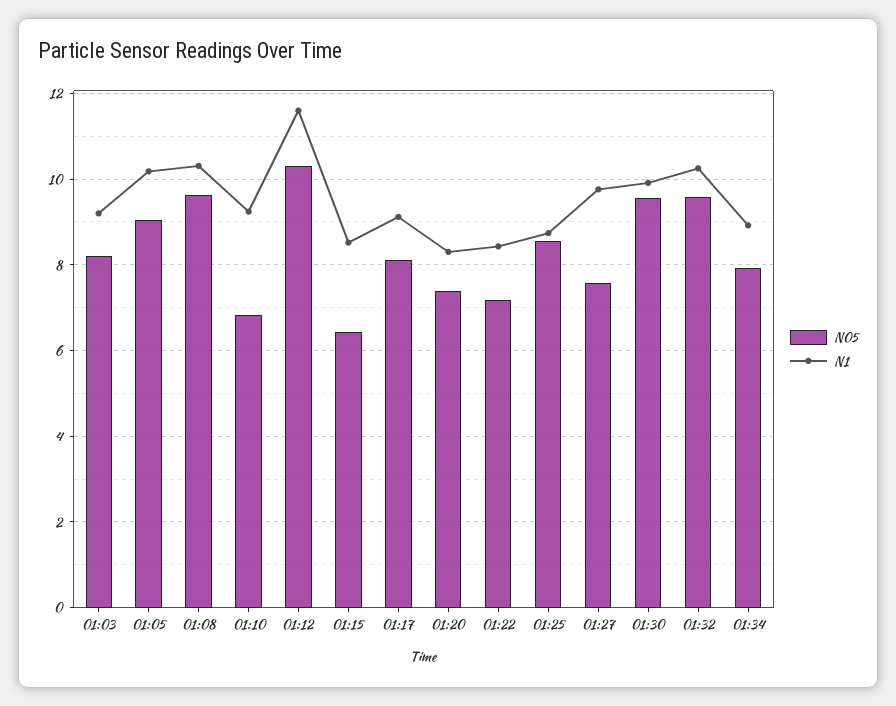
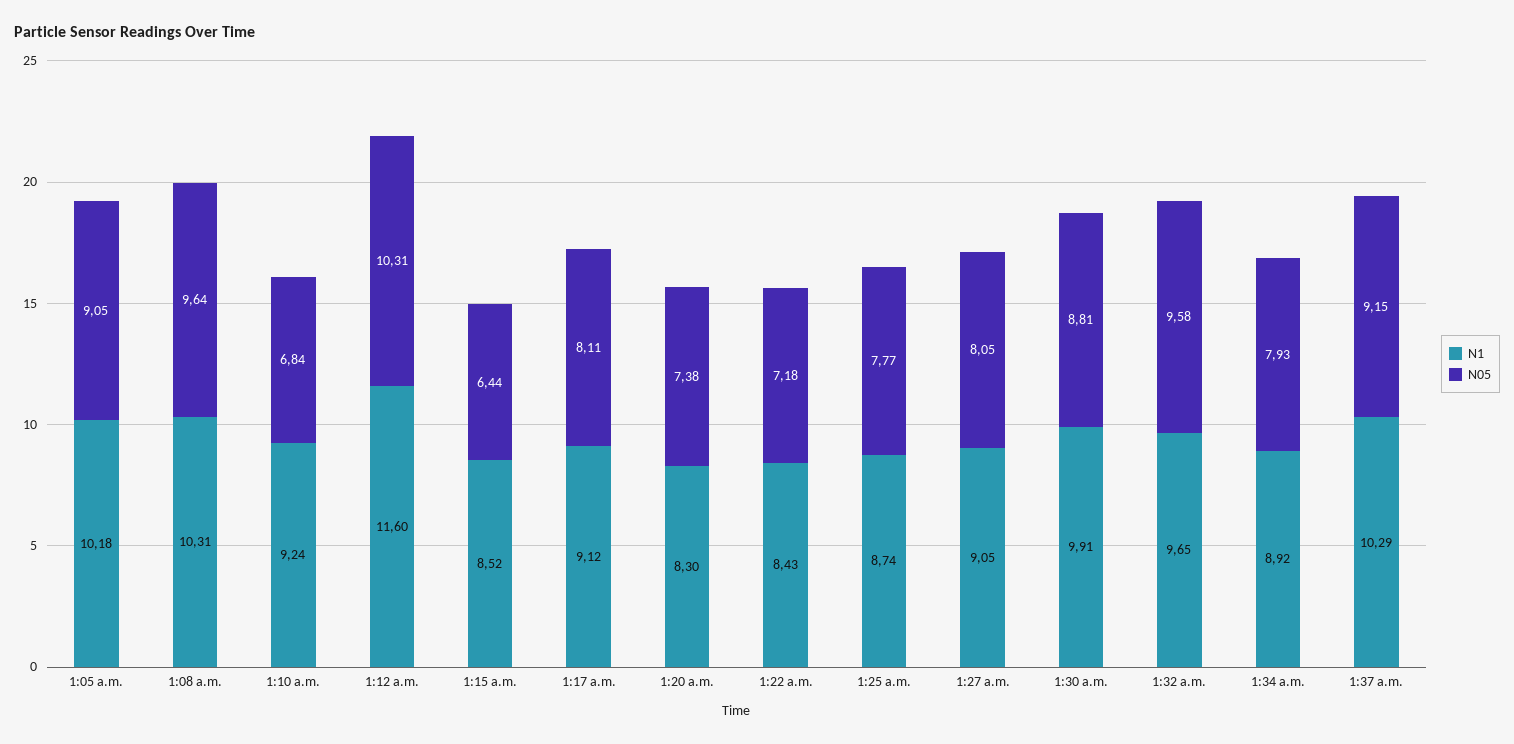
N05, 01:03: 8.2 -> none
N1, 01:03: 9.2 -> none
N05, 01:25: 8.6 -> 7.77
N05, 01:27: 7.6 -> 8.05
N1, 01:27: 9.8 -> 9.05
N05, 01:30: 9.6 -> 8.81
N1, 01:32: 10.2 -> 9.65
N1, 1:37 a.m.: none -> 10.29
N05, 1:37 a.m.: none -> 9.15

